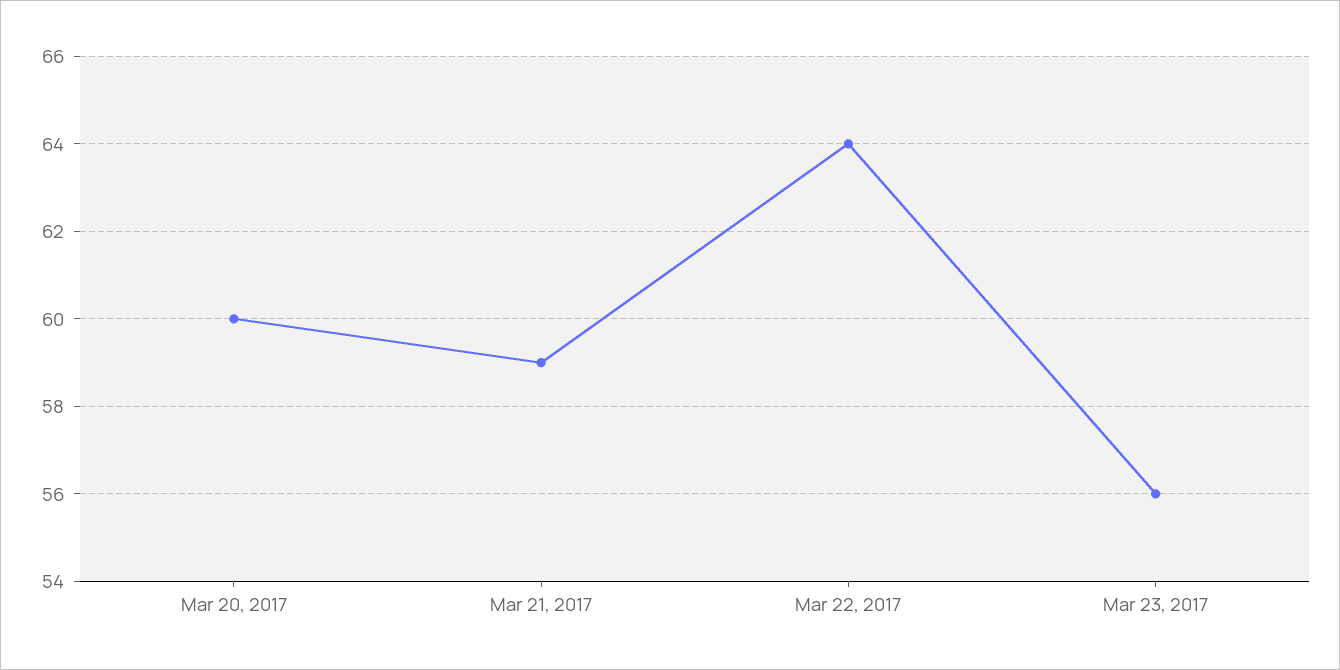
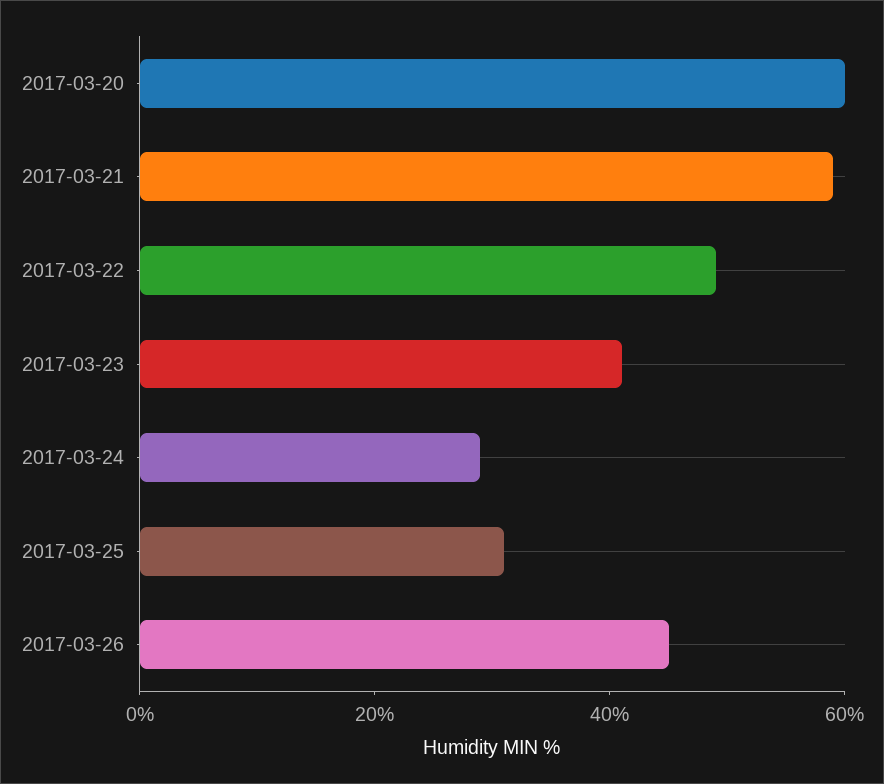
Mar 22, 2017: 64 -> 50
Mar 23, 2017: 56 -> 40
2017-03-24: none -> 30
2017-03-25: none -> 30
2017-03-26: none -> 45

